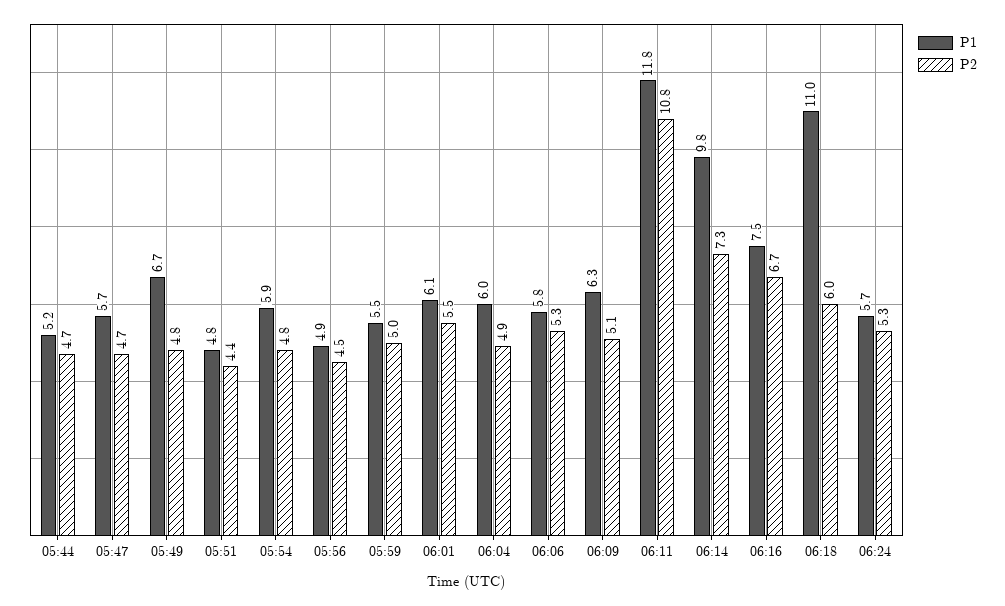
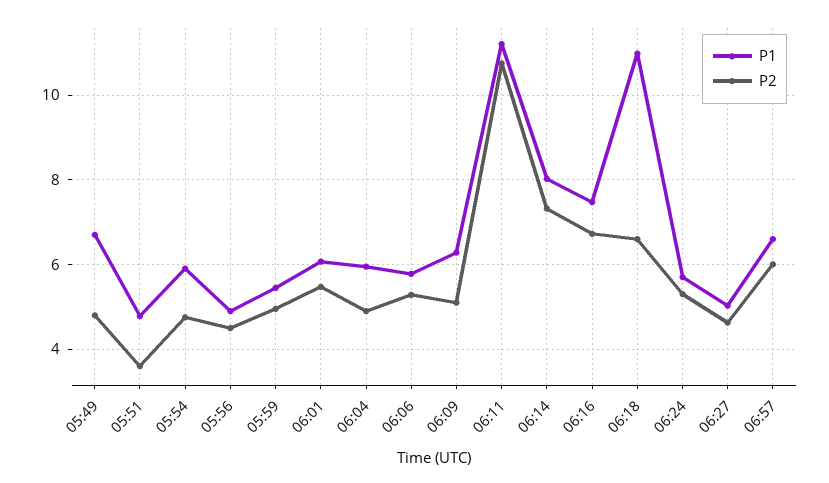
P1, 05:44: 5.2 -> none
P2, 05:44: 4.7 -> none
P1, 05:47: 5.7 -> none
P2, 05:47: 4.7 -> none
P2, 05:51: 4.4 -> 3.6
P1, 06:11: 11.8 -> 11.2
P1, 06:14: 9.8 -> 8
P2, 06:18: 6 -> 6.6
P1, 06:27: none -> 5
P2, 06:27: none -> 4.6
P1, 06:57: none -> 6.6
P2, 06:57: none -> 6

